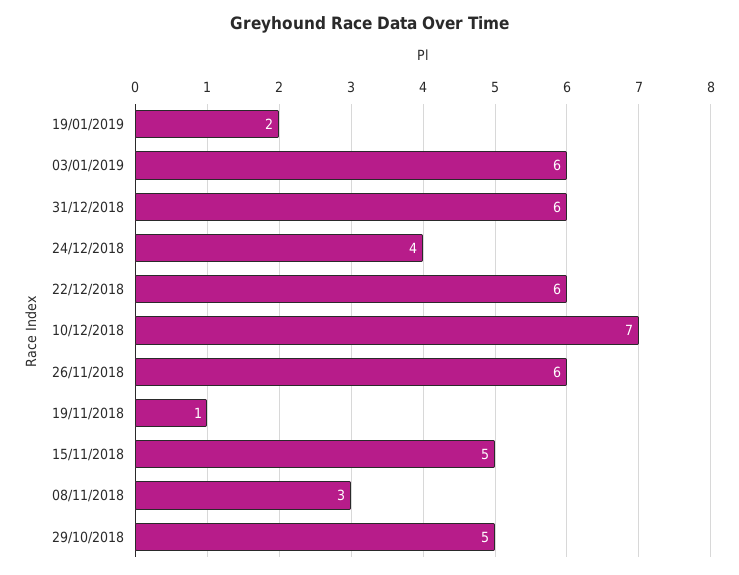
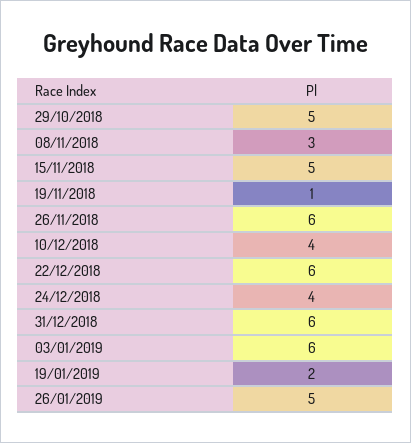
10/12/2018: 7 -> 4
26/01/2019: none -> 5

